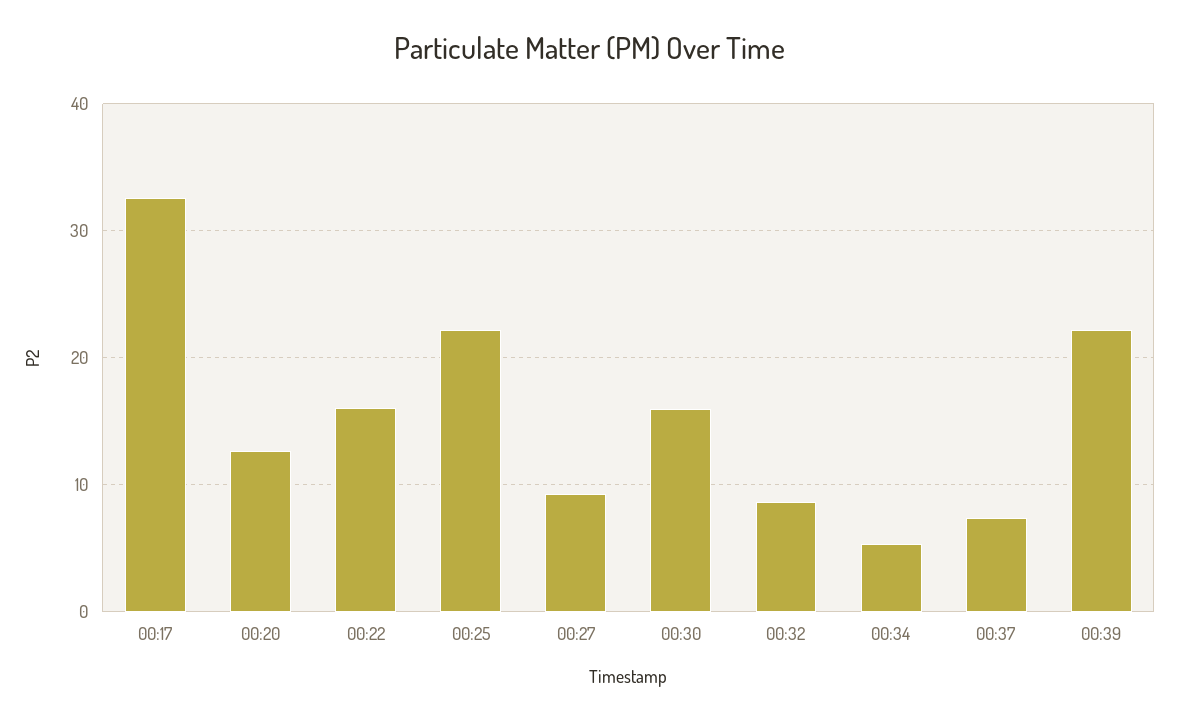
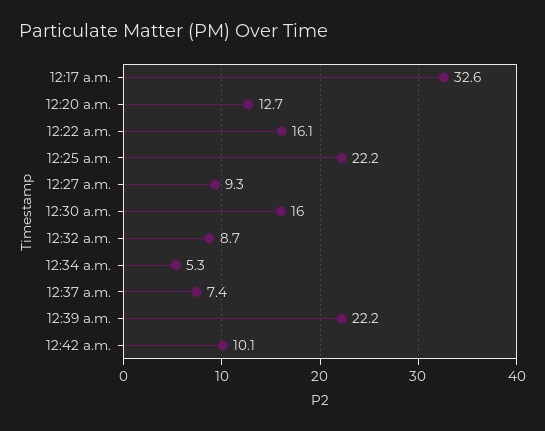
12:42 a.m.: none -> 10.1

